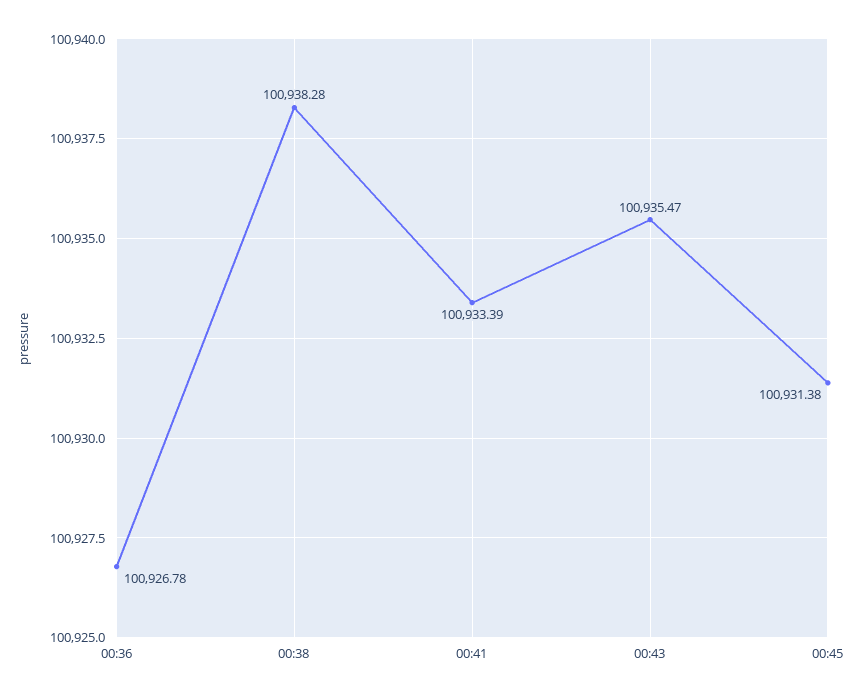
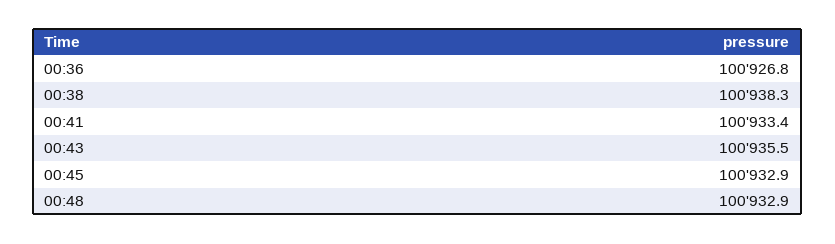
00:45: 100931.38 -> 100932.9
00:48: none -> 100932.9

